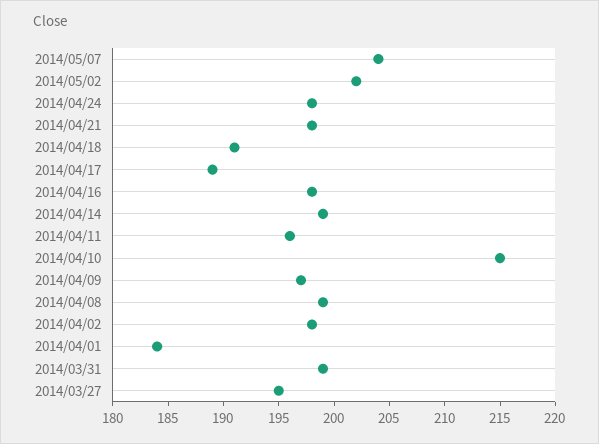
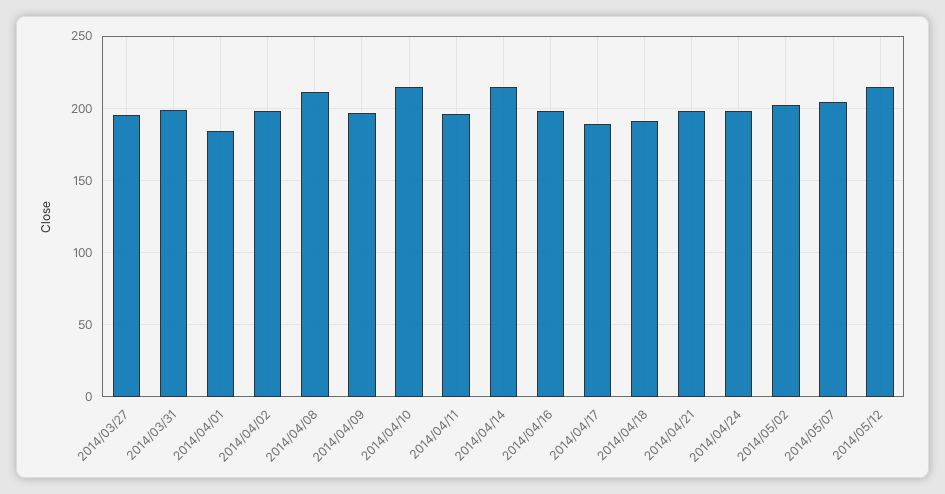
2014/04/14: 199 -> 215
2014/04/08: 199 -> 210
2014/05/12: none -> 215

